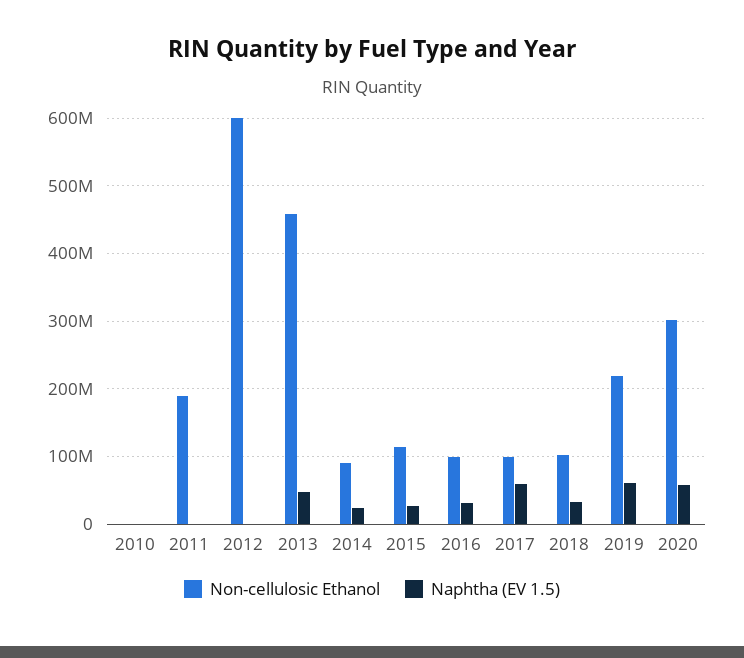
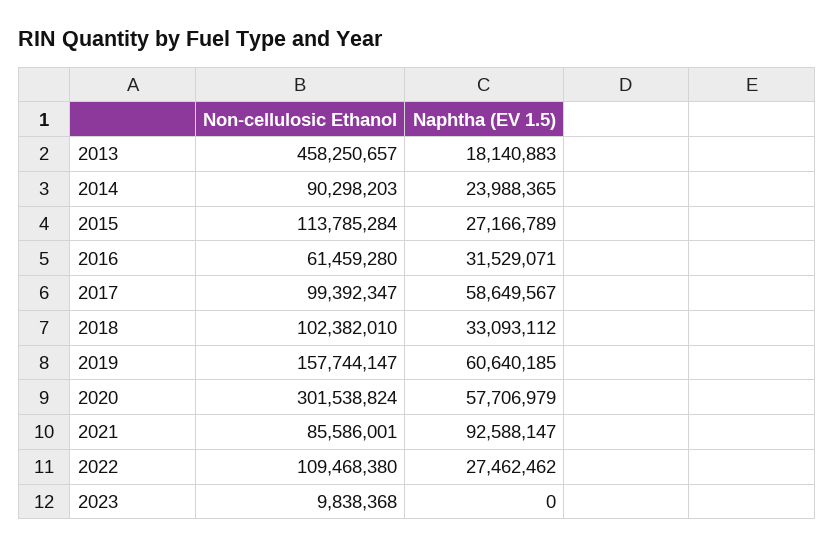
Non-cellulosic Ethanol, 2010: 0 -> none
Naphtha (EV 1.5), 2010: 0 -> none
Non-cellulosic Ethanol, 2011: 190000000 -> none
Naphtha (EV 1.5), 2011: 0 -> none
Non-cellulosic Ethanol, 2012: 600000000 -> none
Naphtha (EV 1.5), 2012: 0 -> none
Naphtha (EV 1.5), 2013: 50000000 -> 18140883
Non-cellulosic Ethanol, 2016: 100000000 -> 61459280
Non-cellulosic Ethanol, 2019: 220000000 -> 157744147
Non-cellulosic Ethanol, 2021: none -> 85586001
Naphtha (EV 1.5), 2021: none -> 92588147
Non-cellulosic Ethanol, 2022: none -> 109468380
Naphtha (EV 1.5), 2022: none -> 27462462
Non-cellulosic Ethanol, 2023: none -> 9838368
Naphtha (EV 1.5), 2023: none -> 0

